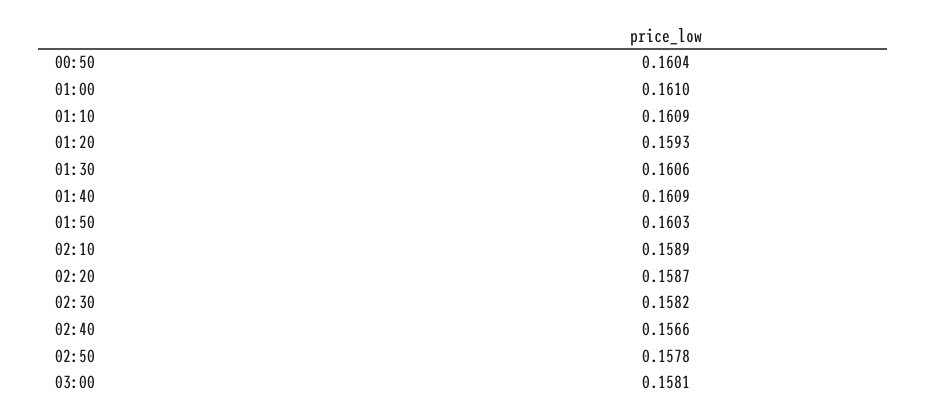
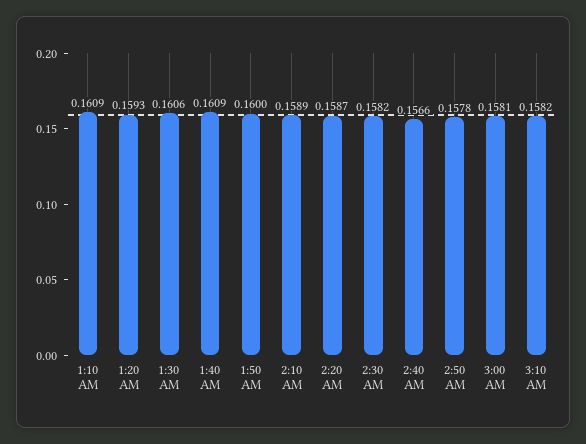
00:50: 0.1604 -> none
01:00: 0.161 -> none
01:50: 0.1603 -> 0.16
3:10 AM: none -> 0.1582

